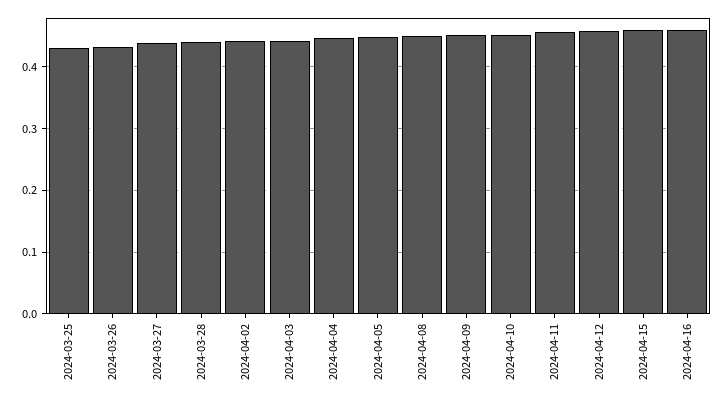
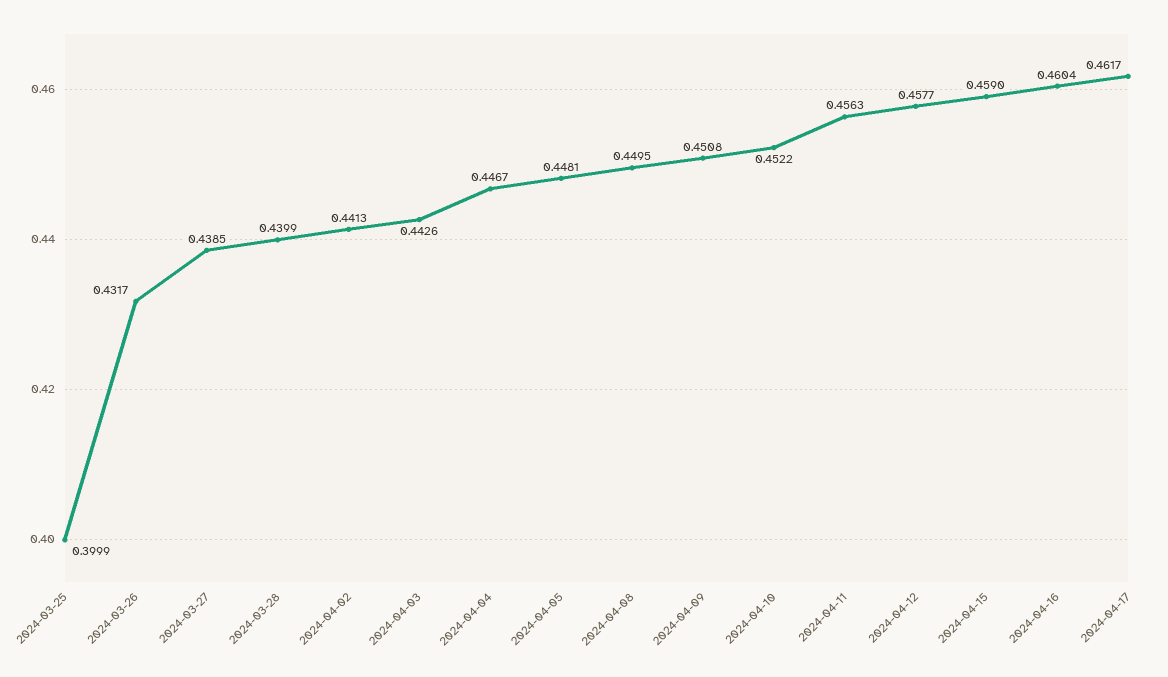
2024-03-25: 0.43 -> 0.3999
2024-04-17: none -> 0.4617

